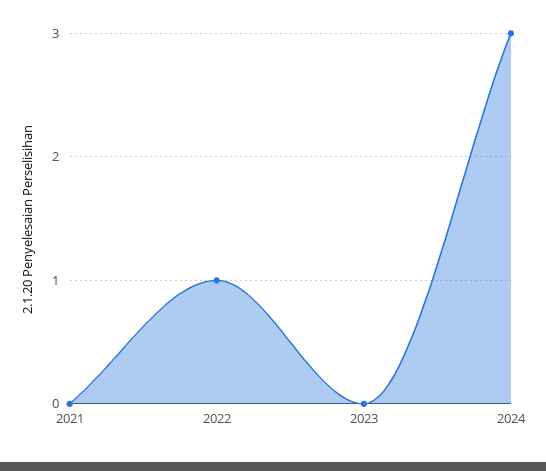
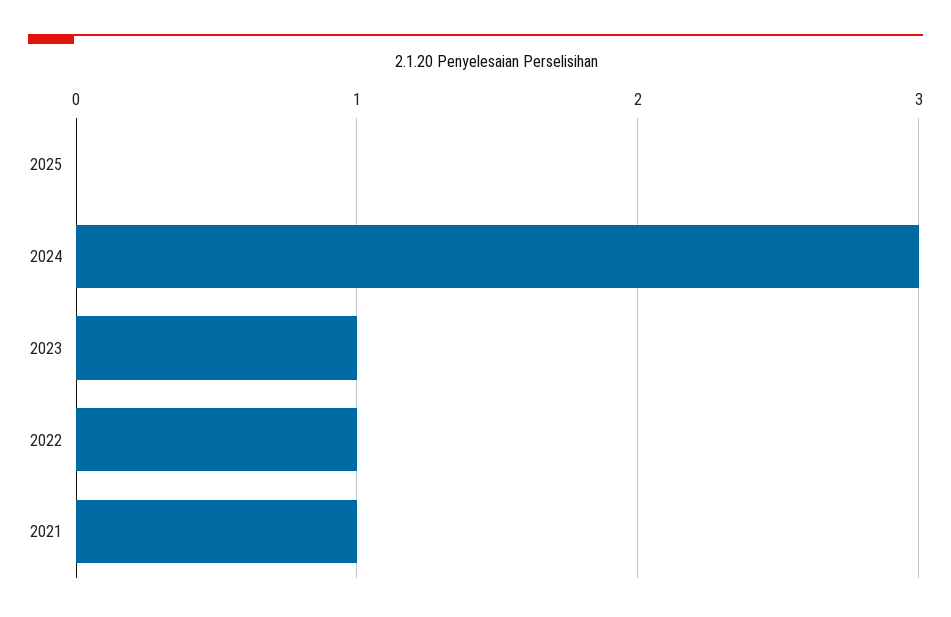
2021: 0 -> 1
2023: 0 -> 1
2025: none -> 0

